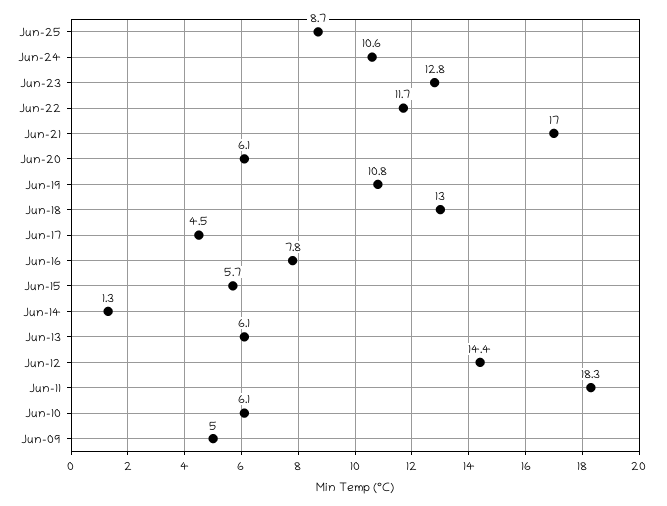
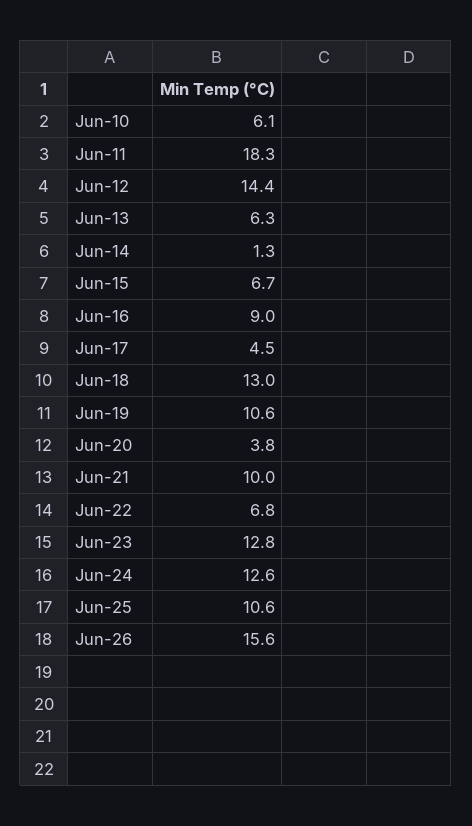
Jun-25: 8.7 -> 10.6
Jun-24: 10.6 -> 12.6
Jun-22: 11.7 -> 6.8
Jun-21: 17 -> 10
Jun-20: 6.1 -> 3.8
Jun-19: 10.8 -> 10.6
Jun-16: 7.8 -> 9
Jun-15: 5.7 -> 6.7
Jun-13: 6.1 -> 6.3
Jun-09: 5 -> none
Jun-26: none -> 15.6

